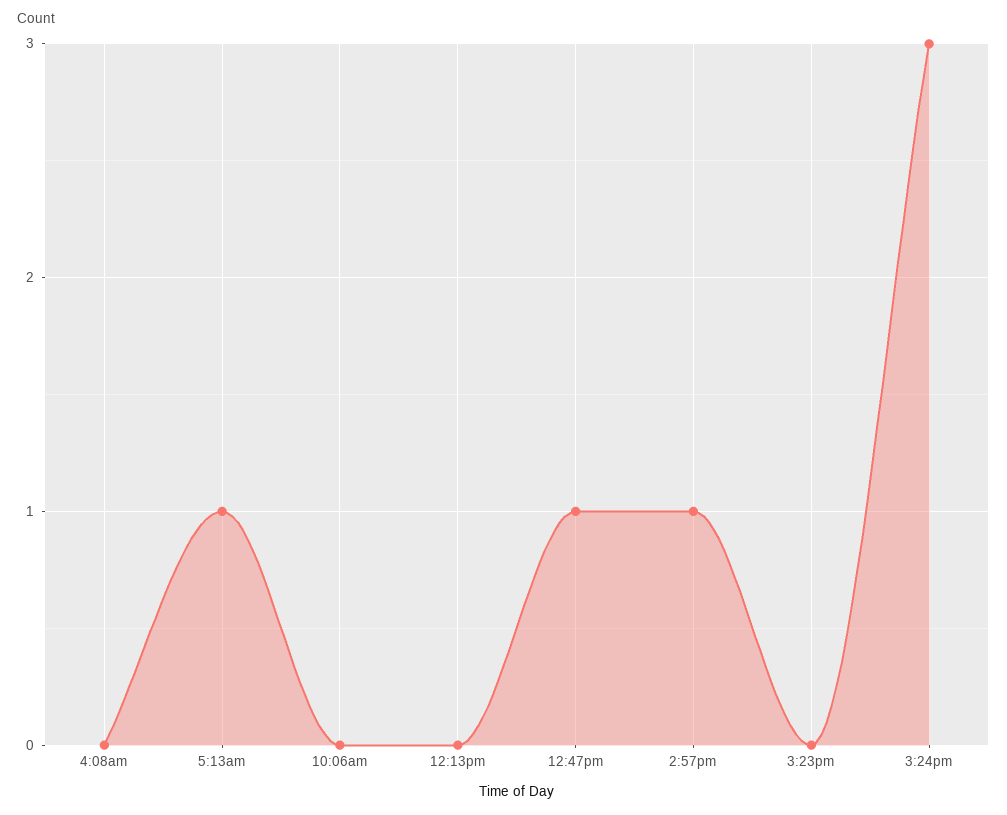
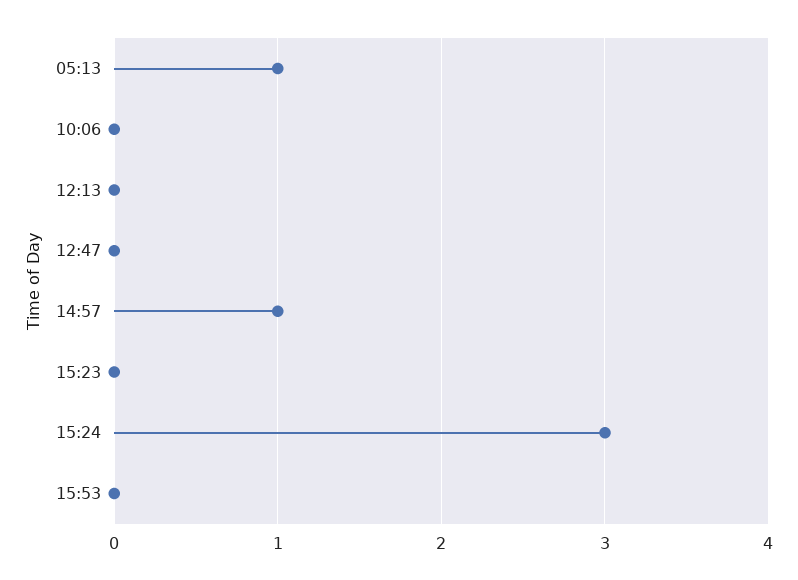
4:08am: 0 -> none
12:47pm: 1 -> 0
15:53: none -> 0

